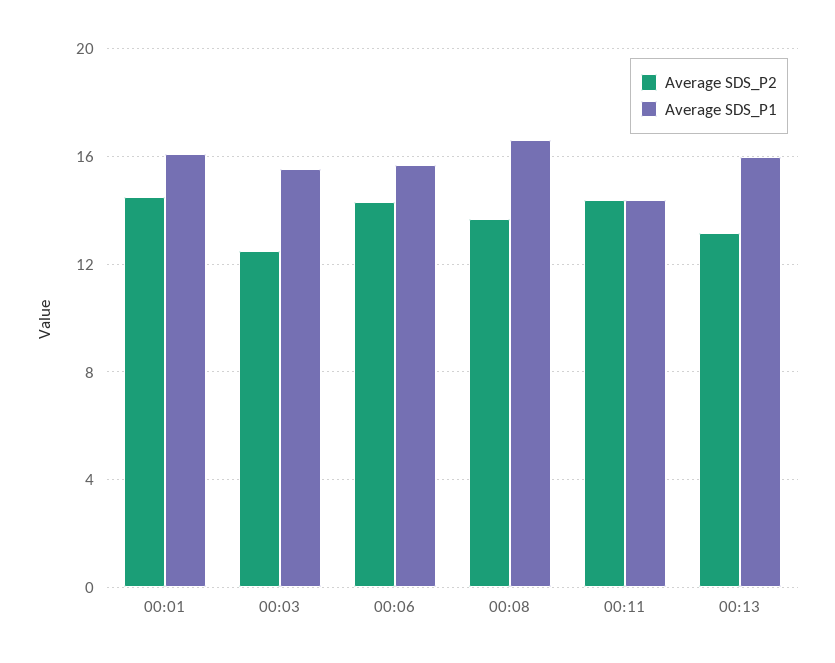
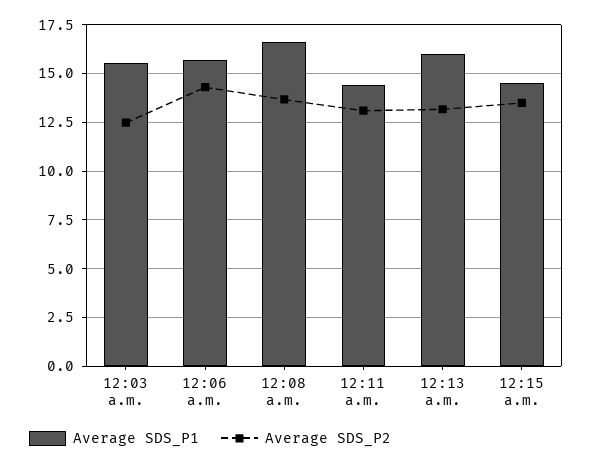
Average SDS_P2, 00:01: 14.5 -> none
Average SDS_P1, 00:01: 16 -> none
Average SDS_P2, 00:11: 14.5 -> 13
Average SDS_P1, 12:15 a.m.: none -> 14.5
Average SDS_P2, 12:15 a.m.: none -> 13.5

